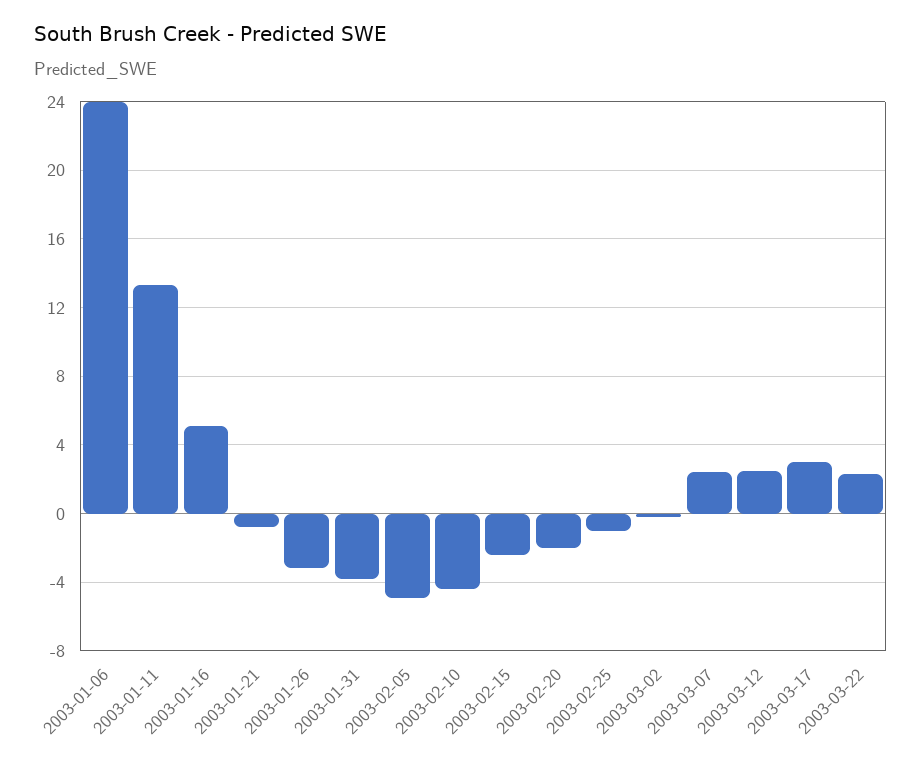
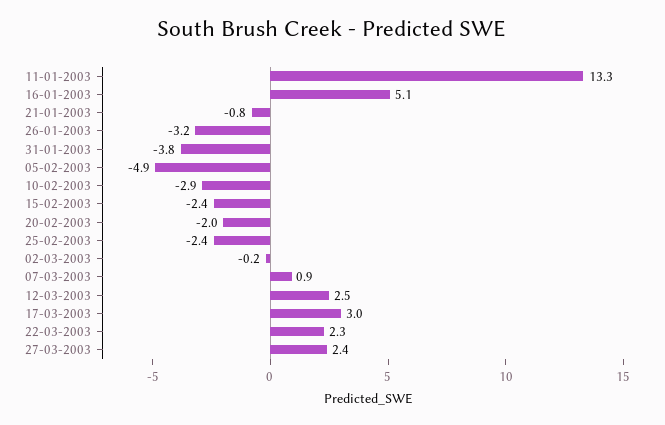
2003-01-06: 24 -> none
2003-02-10: -4.5 -> -2.9
2003-02-25: -1 -> -2.4
2003-03-07: 2.5 -> 0.9
27-03-2003: none -> 2.4

